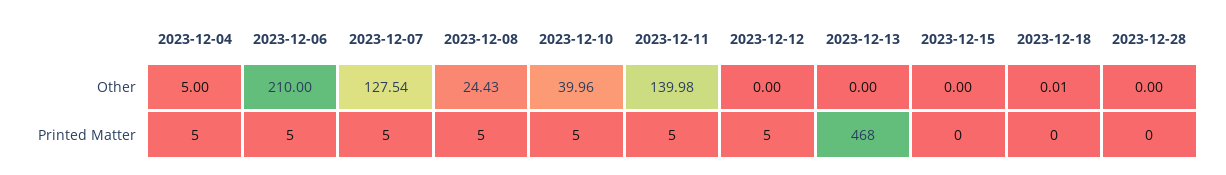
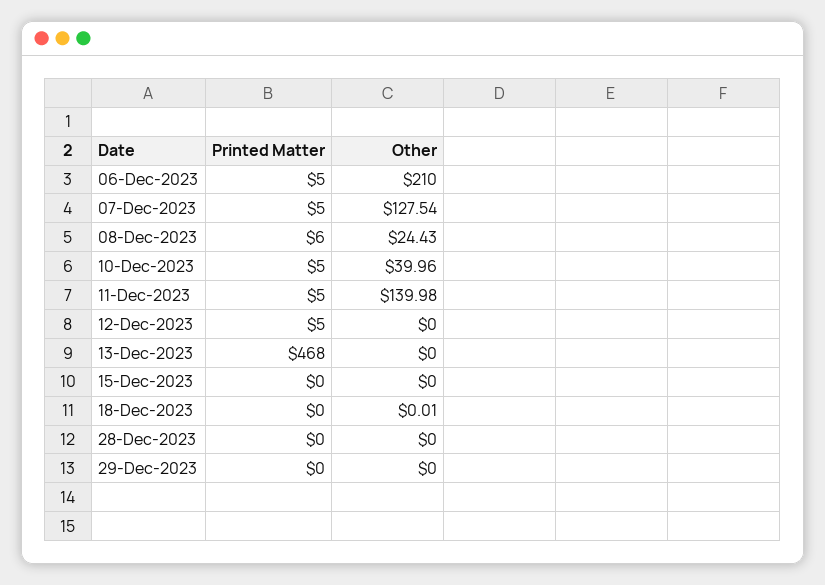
2023-12-04, Other: 5 -> none
2023-12-04, Printed Matter: 5 -> none
2023-12-08, Printed Matter: 5 -> 6
29-Dec-2023, Printed Matter: none -> 0
29-Dec-2023, Other: none -> 0

